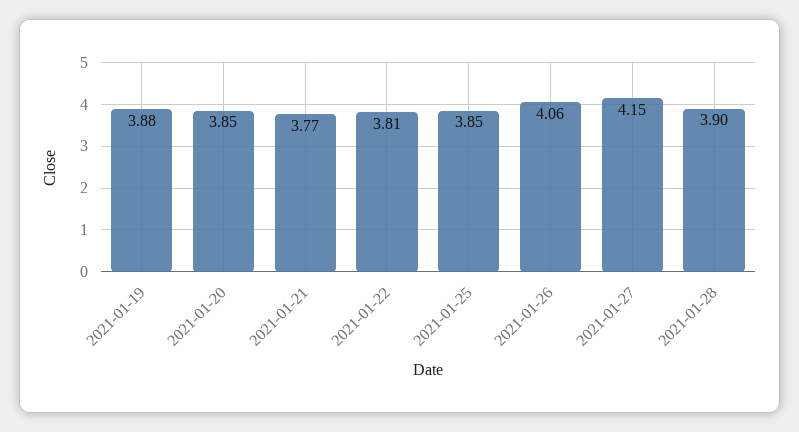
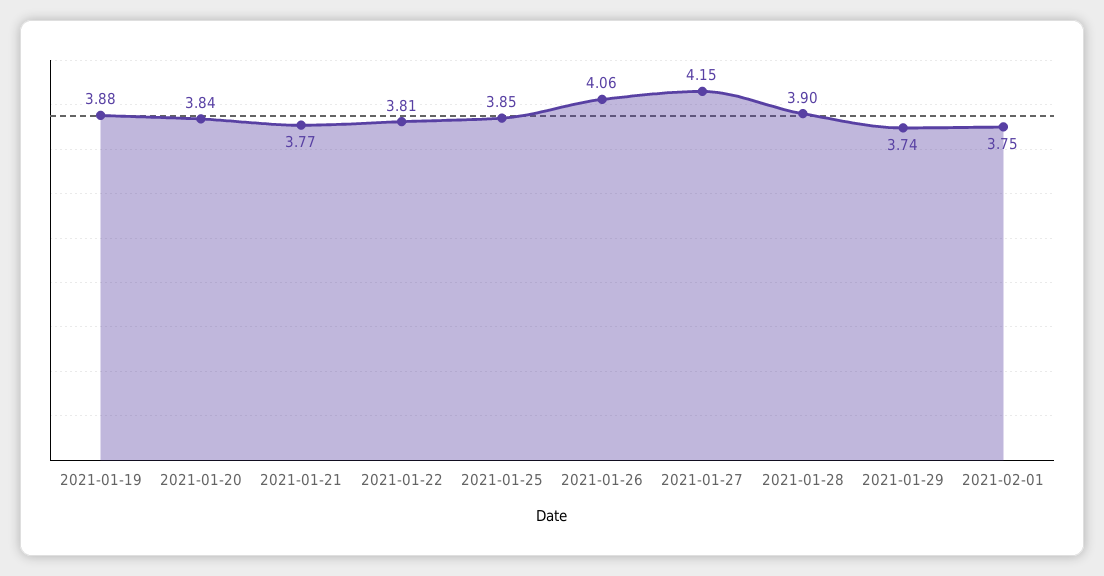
2021-01-20: 3.85 -> 3.84
2021-01-29: none -> 3.74
2021-02-01: none -> 3.75

